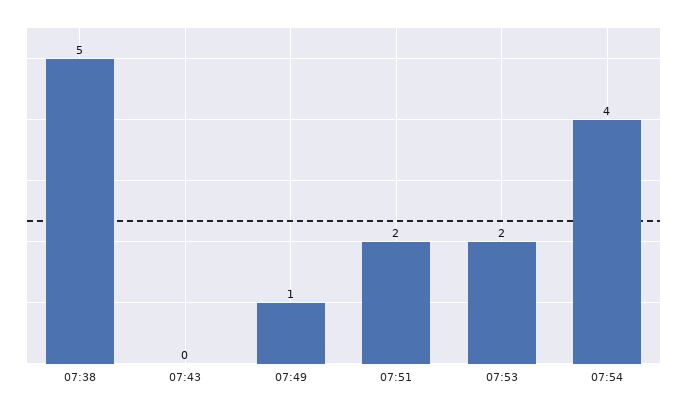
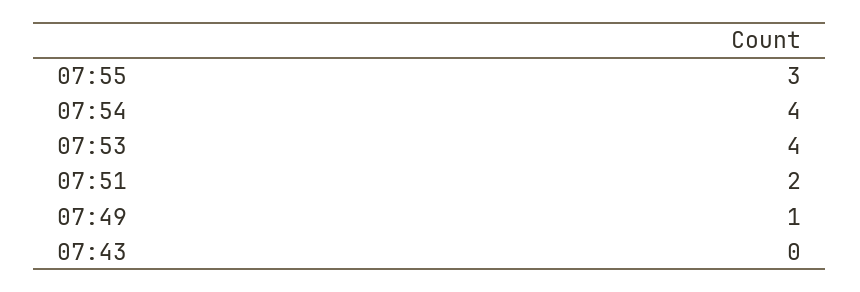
07:38: 5 -> none
07:53: 2 -> 4
07:55: none -> 3

